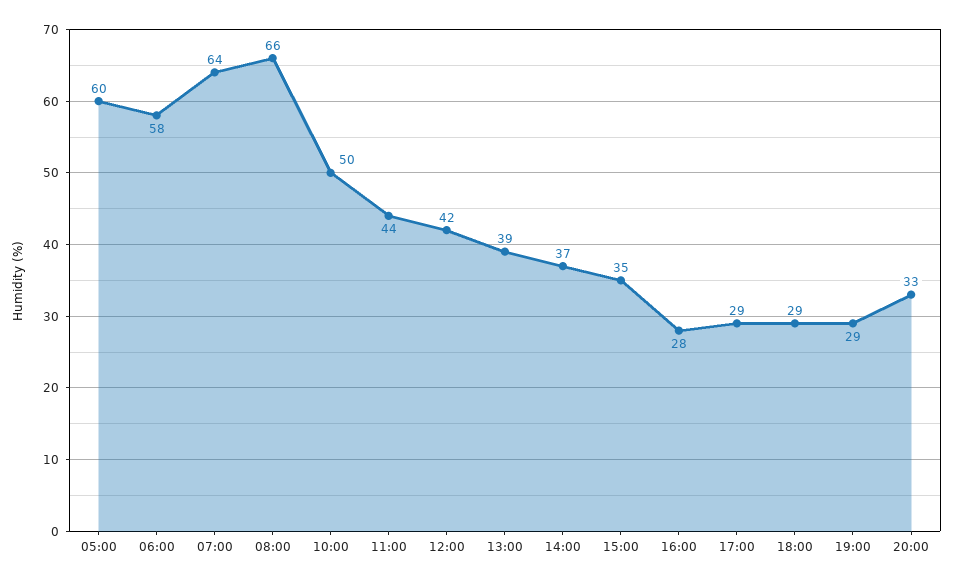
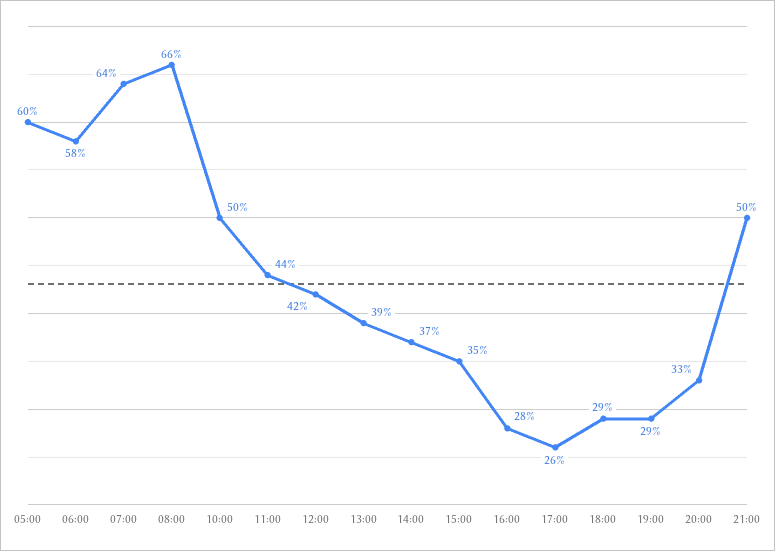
17:00: 29 -> 26
21:00: none -> 50

